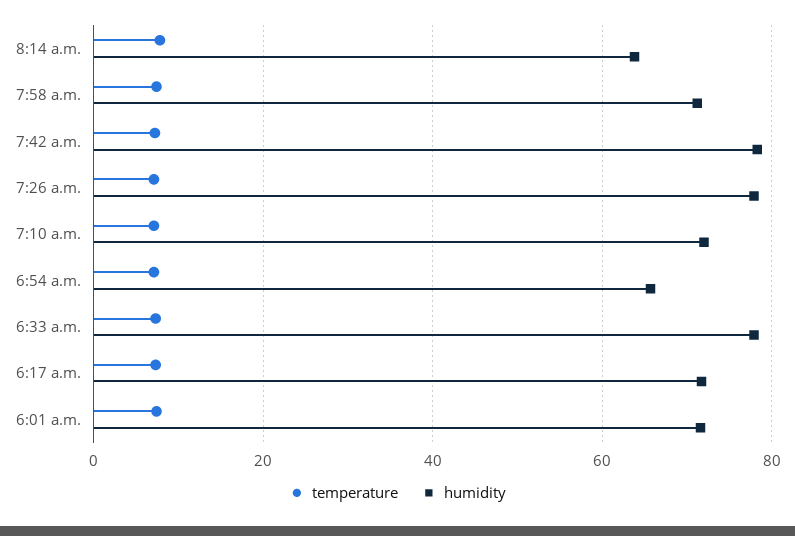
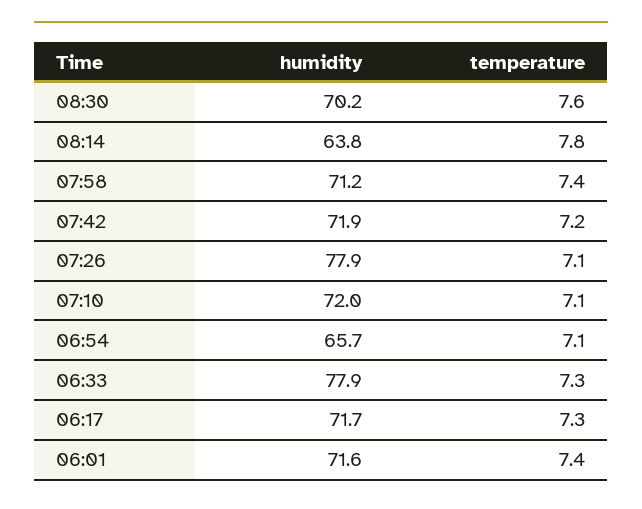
humidity, 7:42 a.m.: 78 -> 71.9
humidity, 08:30: none -> 70.2
temperature, 08:30: none -> 7.6

